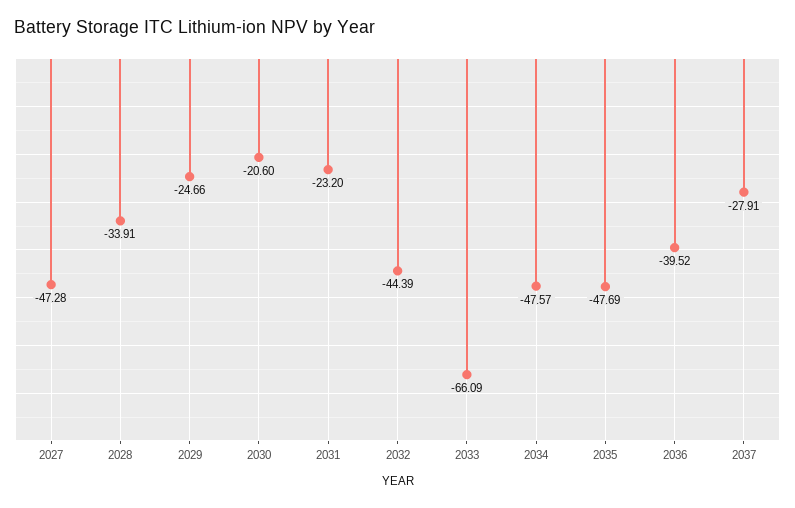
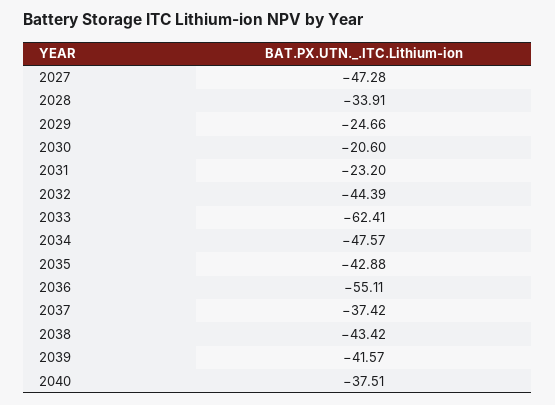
2033: -66.09 -> -62.41
2035: -47.69 -> -42.88
2036: -39.52 -> -55.11
2037: -27.91 -> -37.42
2038: none -> -43.42
2039: none -> -41.57
2040: none -> -37.51

